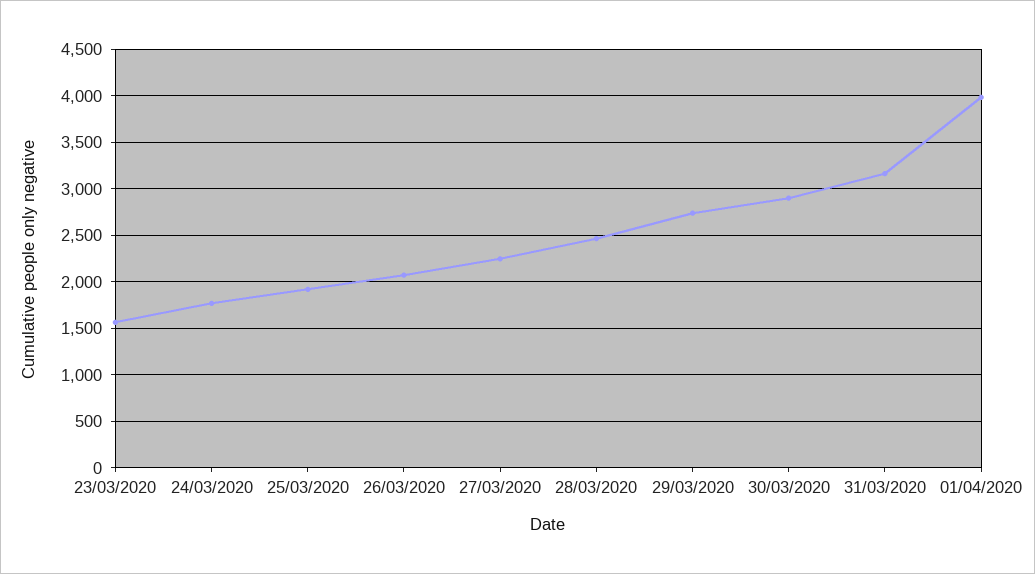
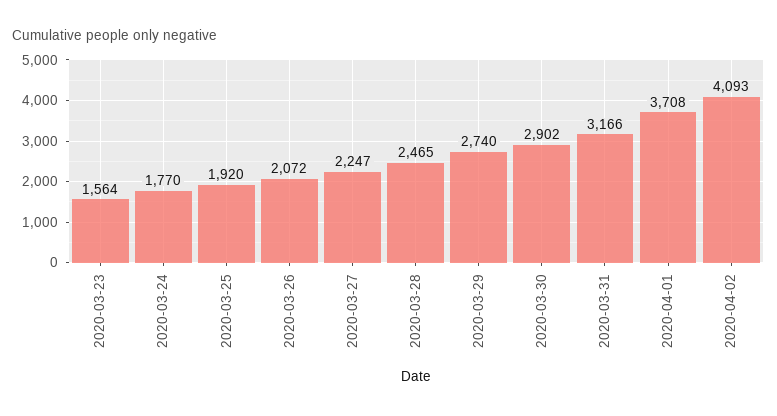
01/04/2020: 4000 -> 3708
2020-04-02: none -> 4093

